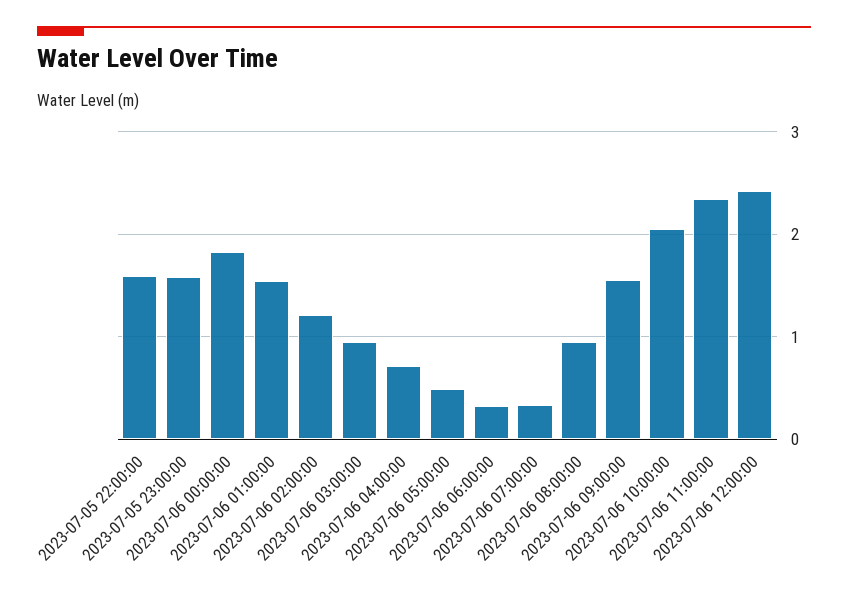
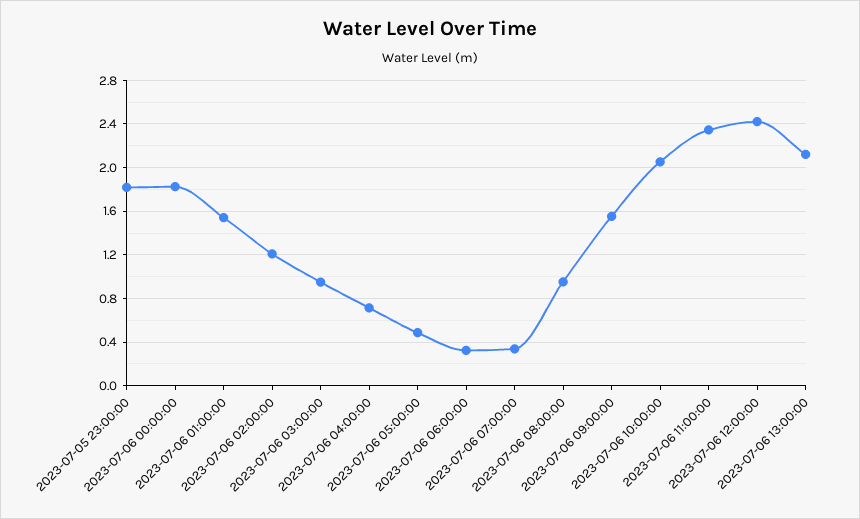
2023-07-05 22:00:00: 1.6 -> none
2023-07-05 23:00:00: 1.6 -> 1.8
2023-07-06 13:00:00: none -> 2.1

